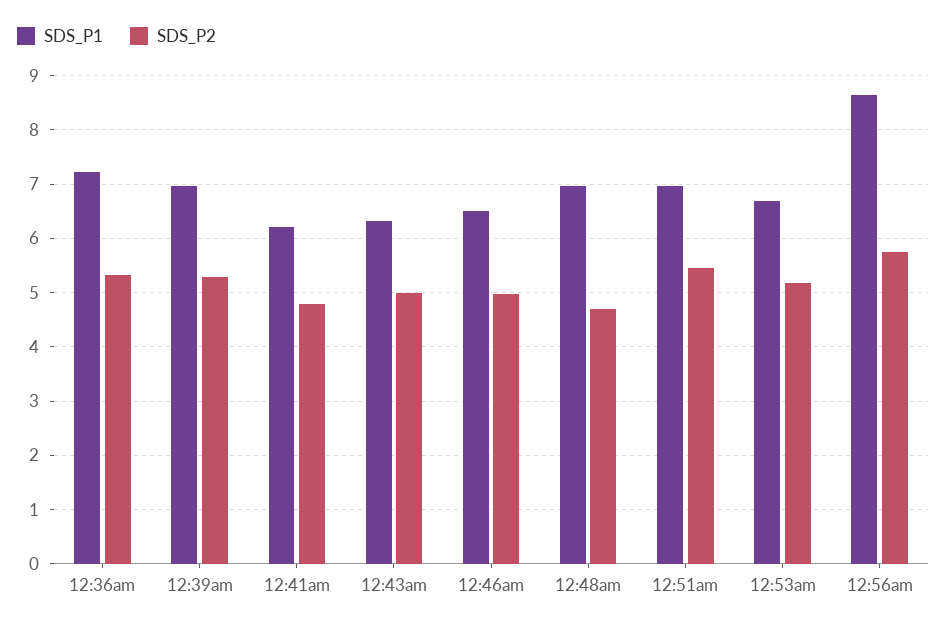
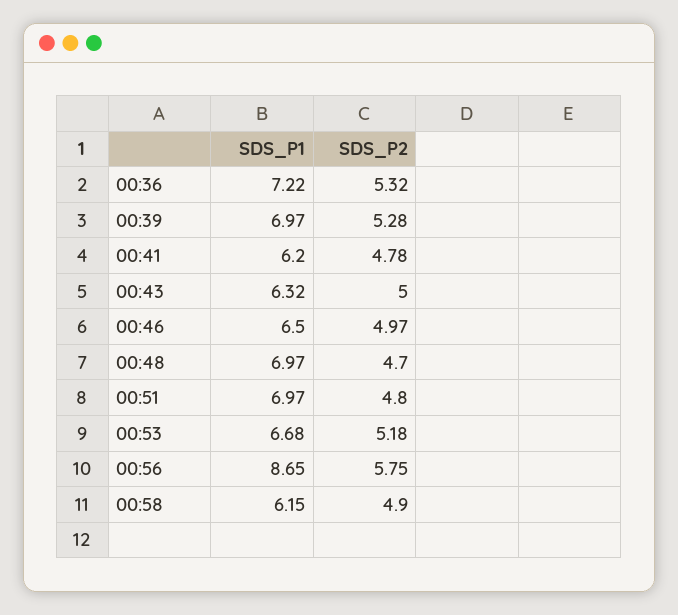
SDS_P2, 12:51am: 5.4 -> 4.8
SDS_P1, 00:58: none -> 6.15
SDS_P2, 00:58: none -> 4.9

